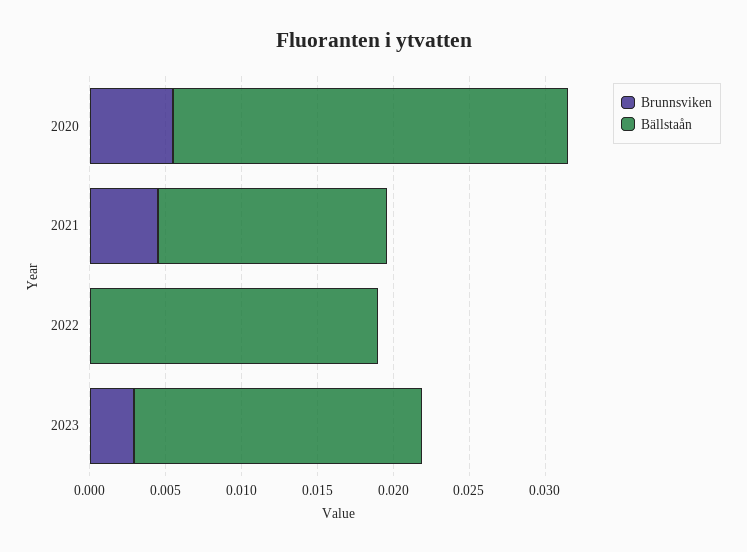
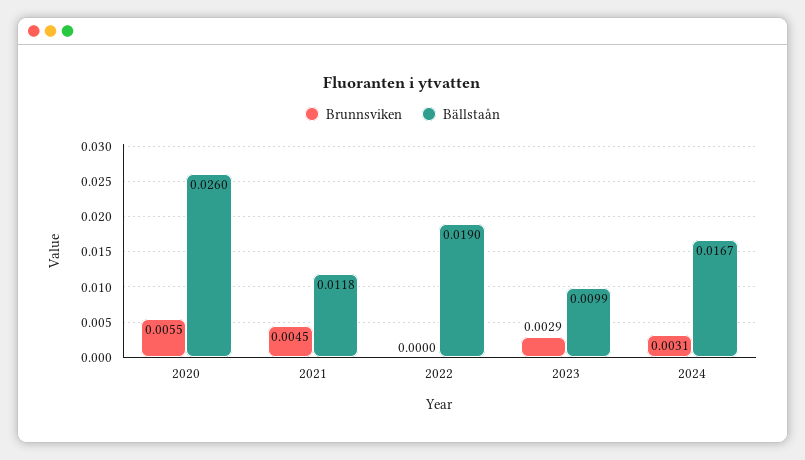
Bällstaån, 2021: 0.015 -> 0.0118
Bällstaån, 2023: 0.019 -> 0.0099
Brunnsviken, 2024: none -> 0.0031
Bällstaån, 2024: none -> 0.0167

